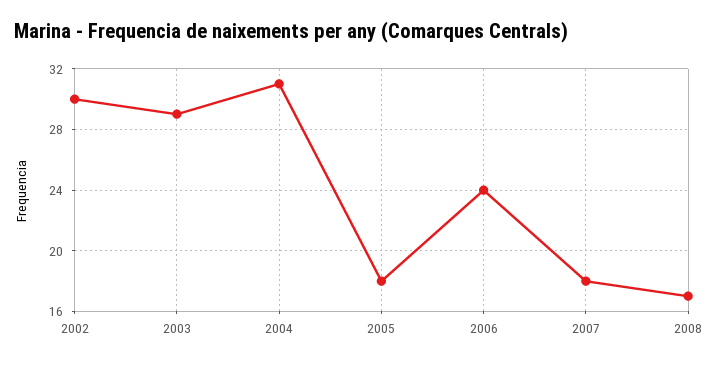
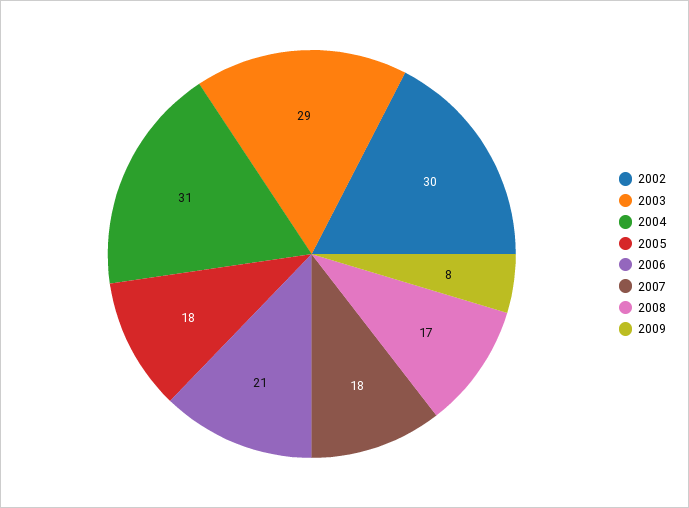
2006: 24 -> 21
2009: none -> 8

